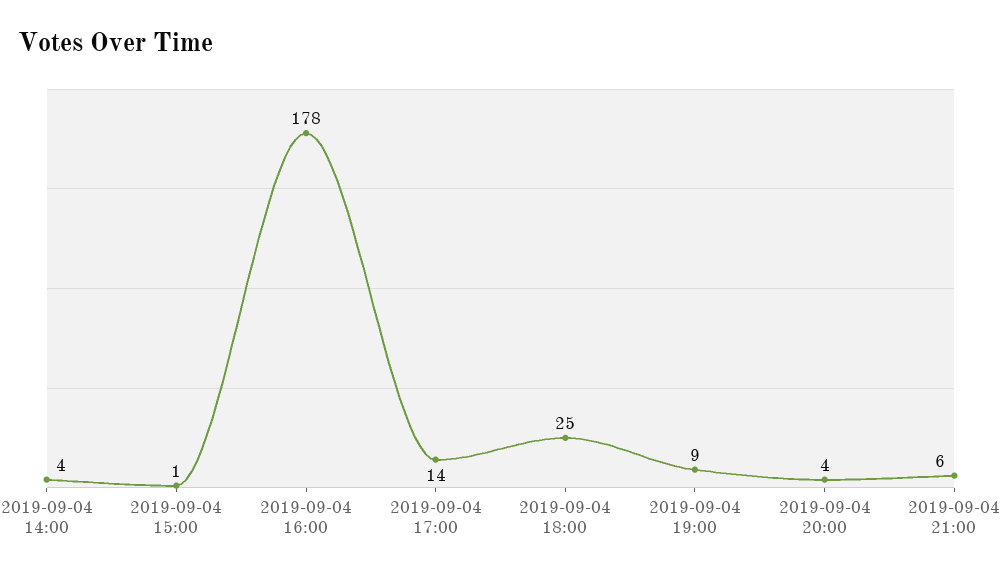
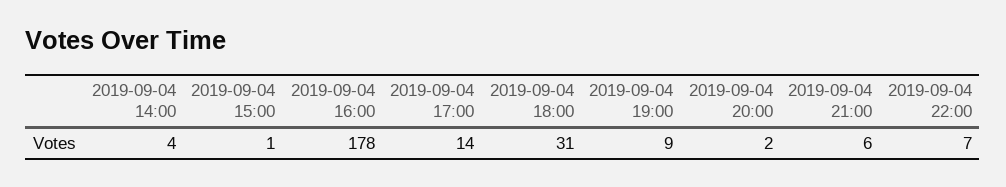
2019-09-04 18:00: 25 -> 31
2019-09-04 20:00: 4 -> 2
2019-09-04 22:00: none -> 7

